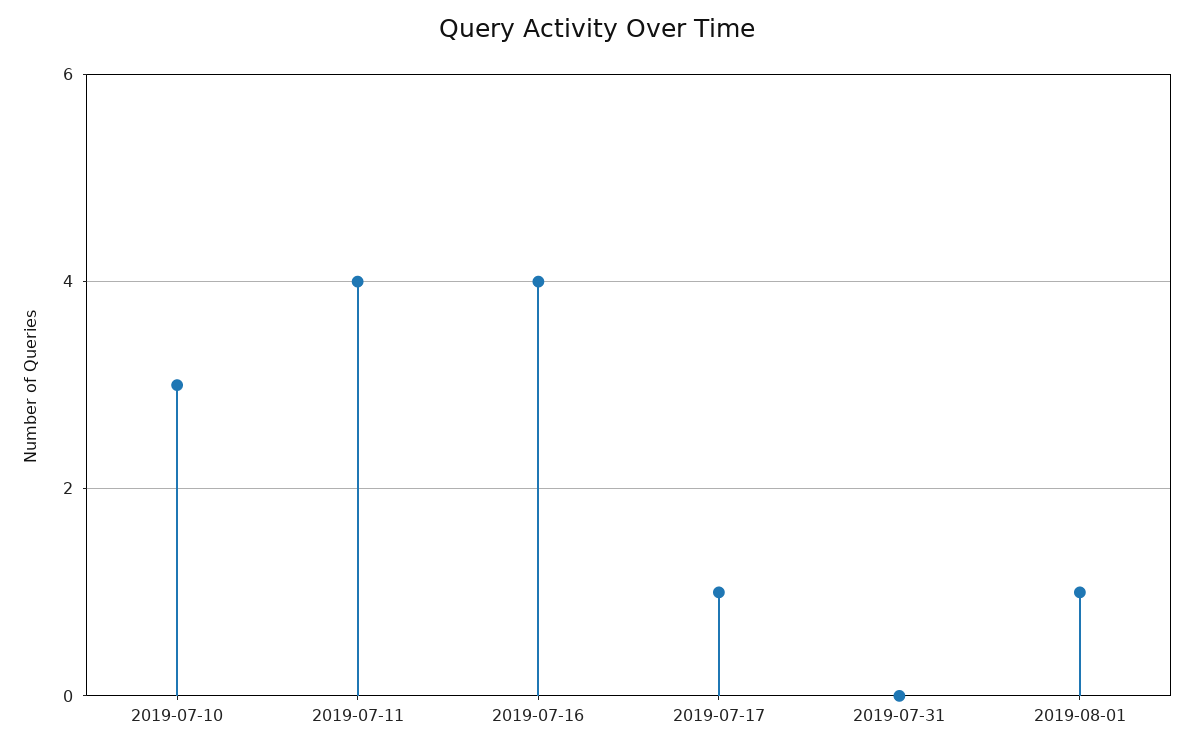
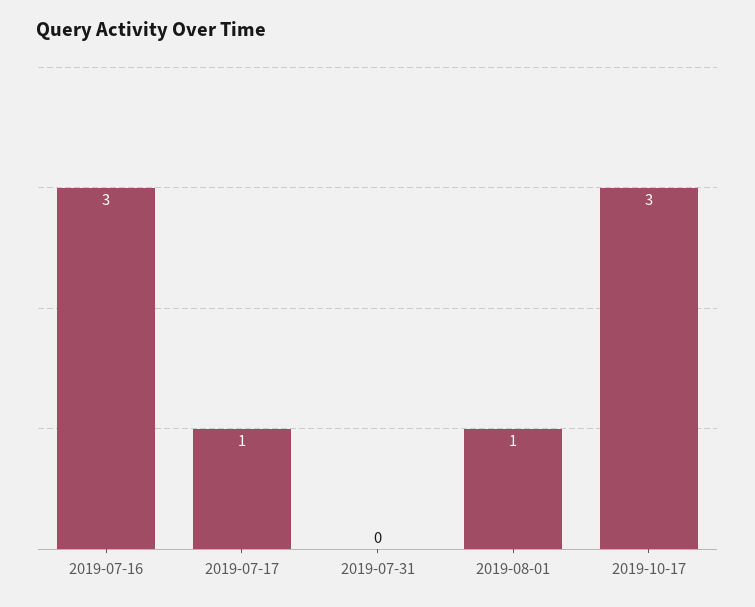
2019-07-10: 3 -> none
2019-07-11: 4 -> none
2019-07-16: 4 -> 3
2019-10-17: none -> 3

